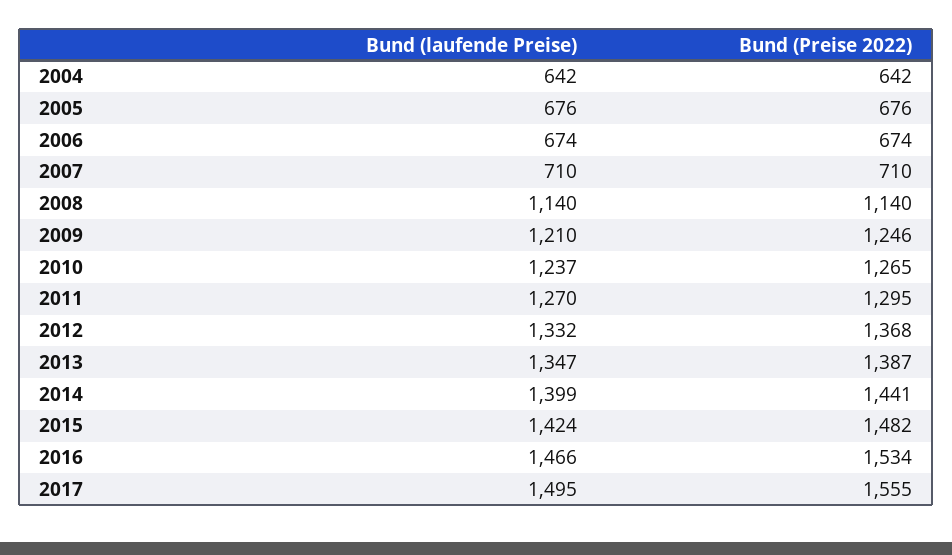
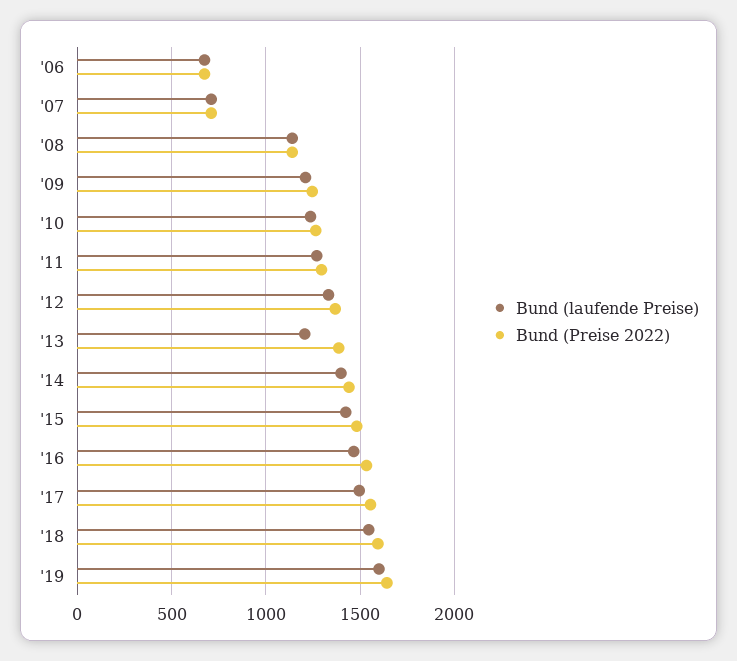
Bund (laufende Preise), 2004: 642 -> none
Bund (Preise 2022), 2004: 642 -> none
Bund (laufende Preise), 2005: 676 -> none
Bund (Preise 2022), 2005: 676 -> none
Bund (laufende Preise), 2013: 1347 -> 1200
Bund (laufende Preise), '18: none -> 1550
Bund (Preise 2022), '18: none -> 1600
Bund (laufende Preise), '19: none -> 1600
Bund (Preise 2022), '19: none -> 1650

